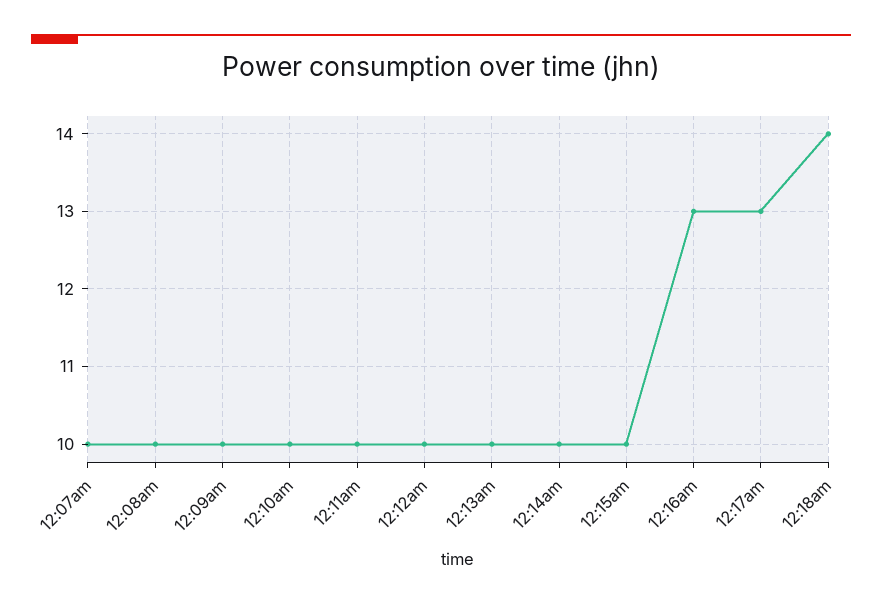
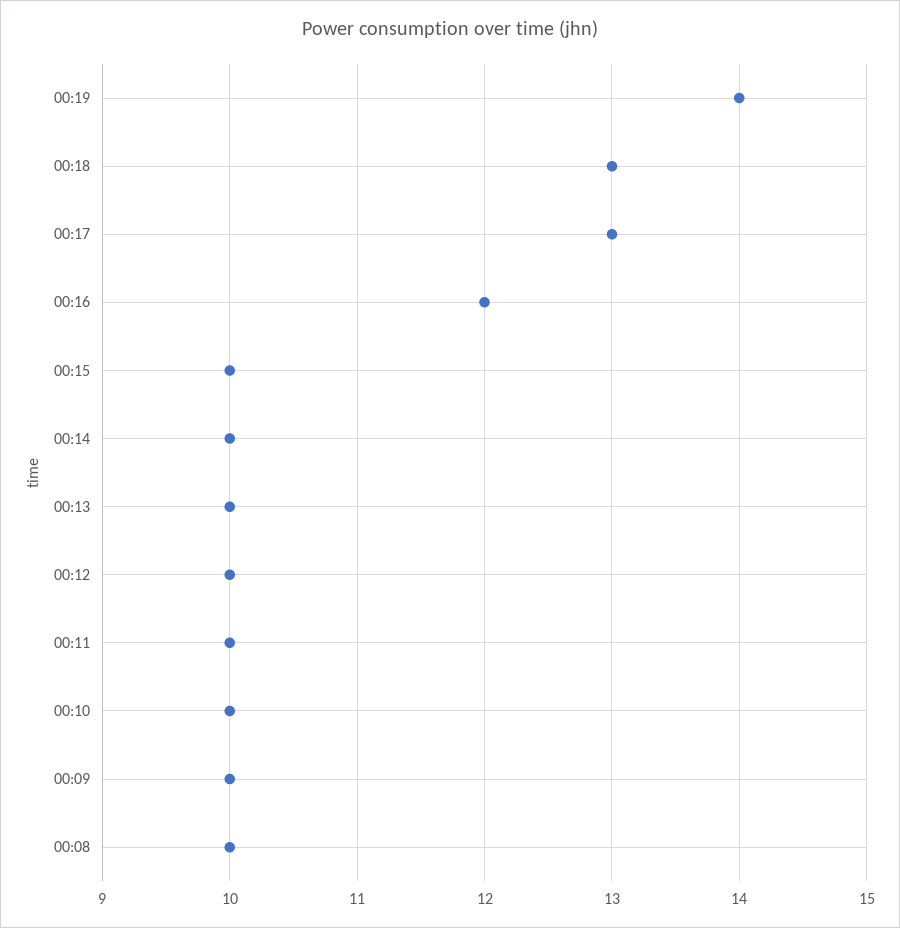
12:07am: 10 -> none
12:16am: 13 -> 12
12:18am: 14 -> 13
00:19: none -> 14

